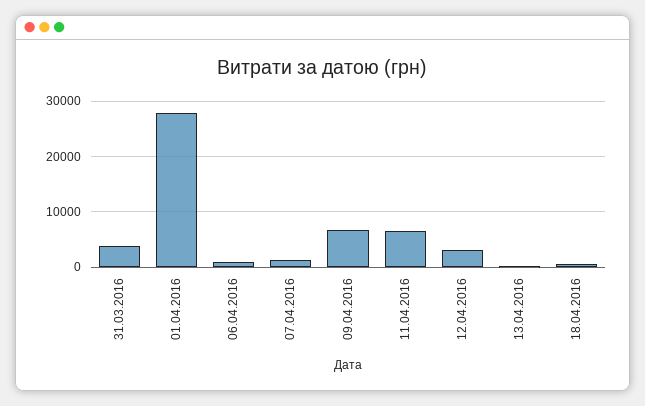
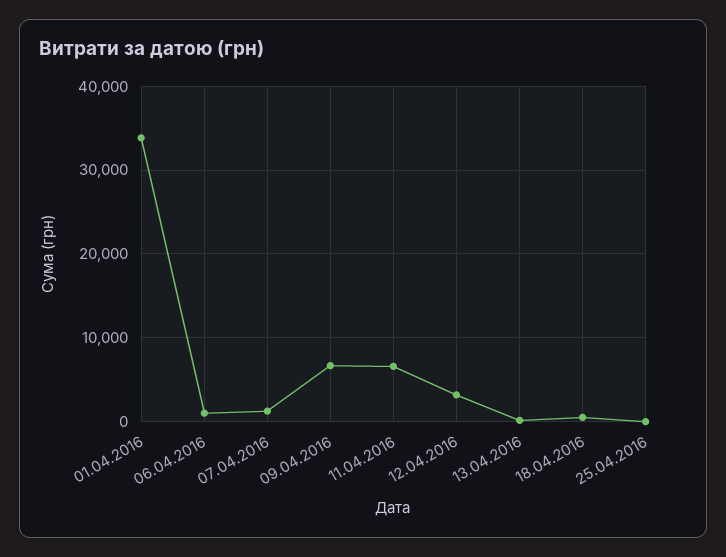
31.03.2016: 4000 -> none
01.04.2016: 28000 -> 34000
25.04.2016: none -> 0

